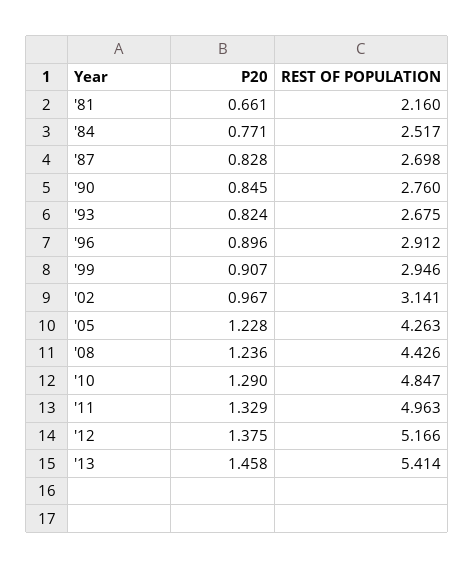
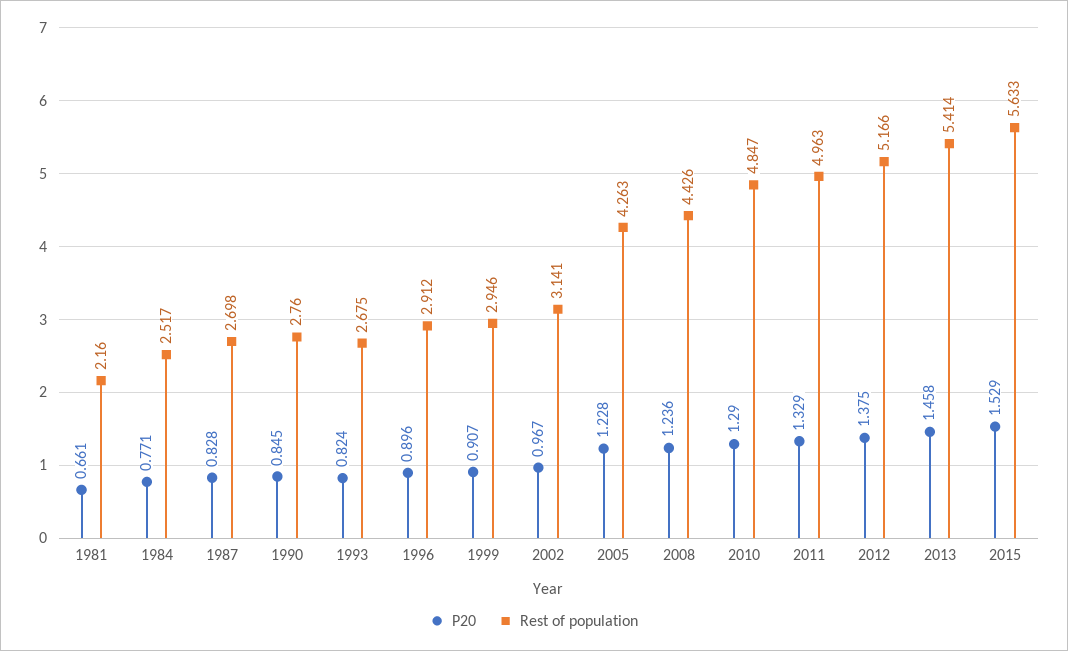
P20, 2015: none -> 1.529
REST OF POPULATION, 2015: none -> 5.633

